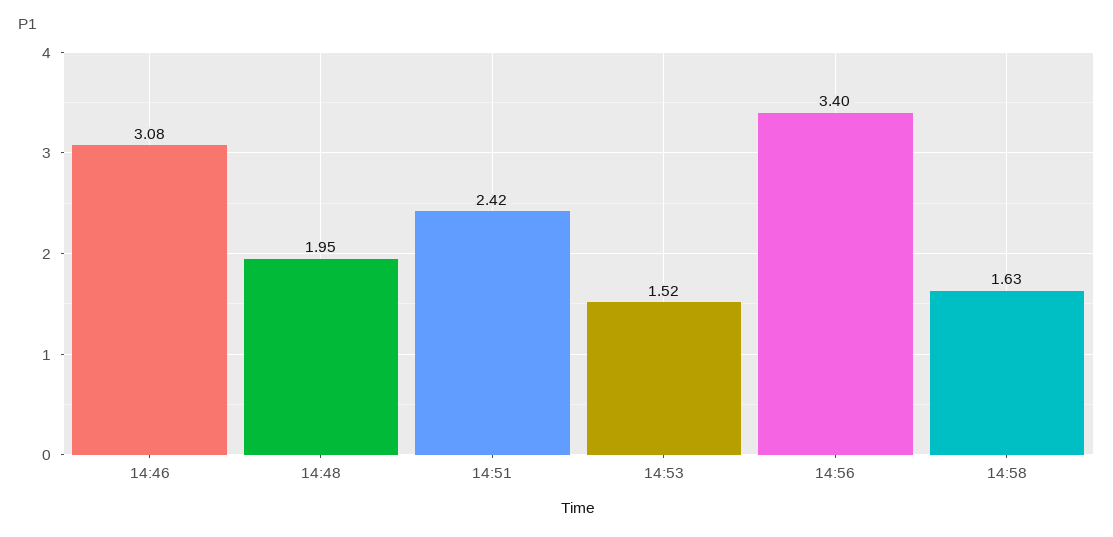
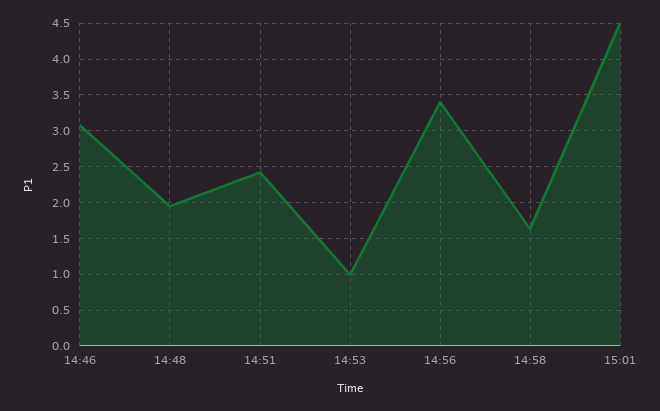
14:53: 1.52 -> 1
15:01: none -> 4.5

